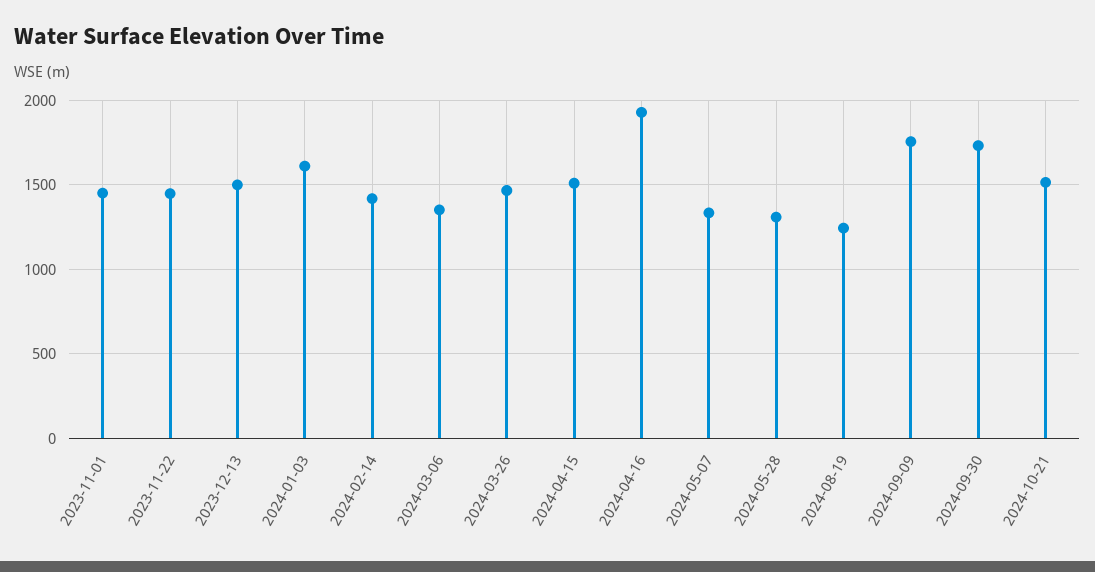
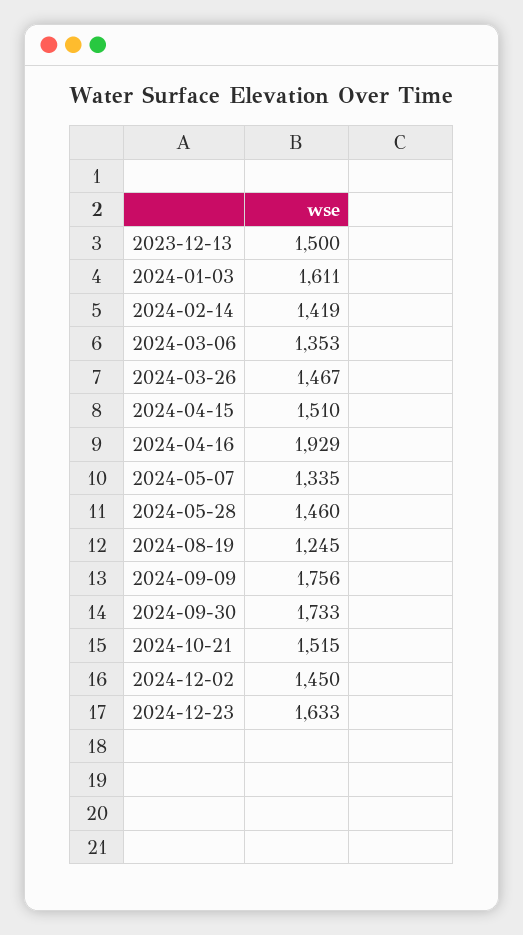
2023-11-01: 1450 -> none
2023-11-22: 1450 -> none
2024-05-28: 1300 -> 1460
2024-12-02: none -> 1450
2024-12-23: none -> 1633

